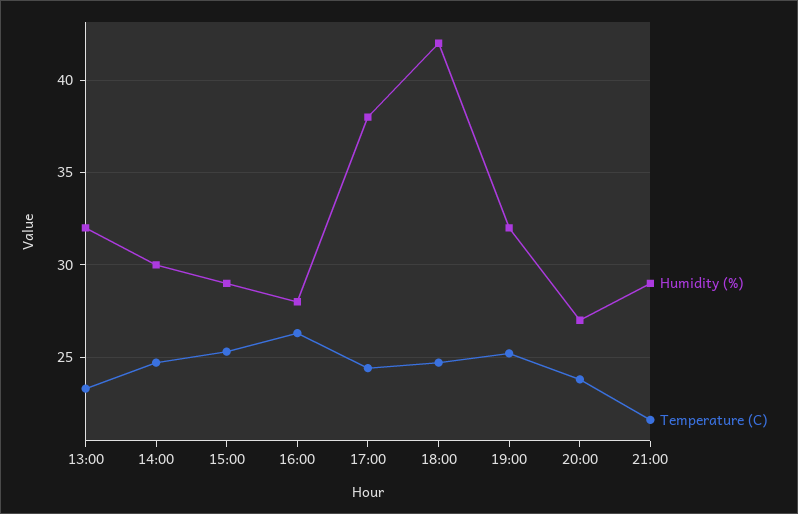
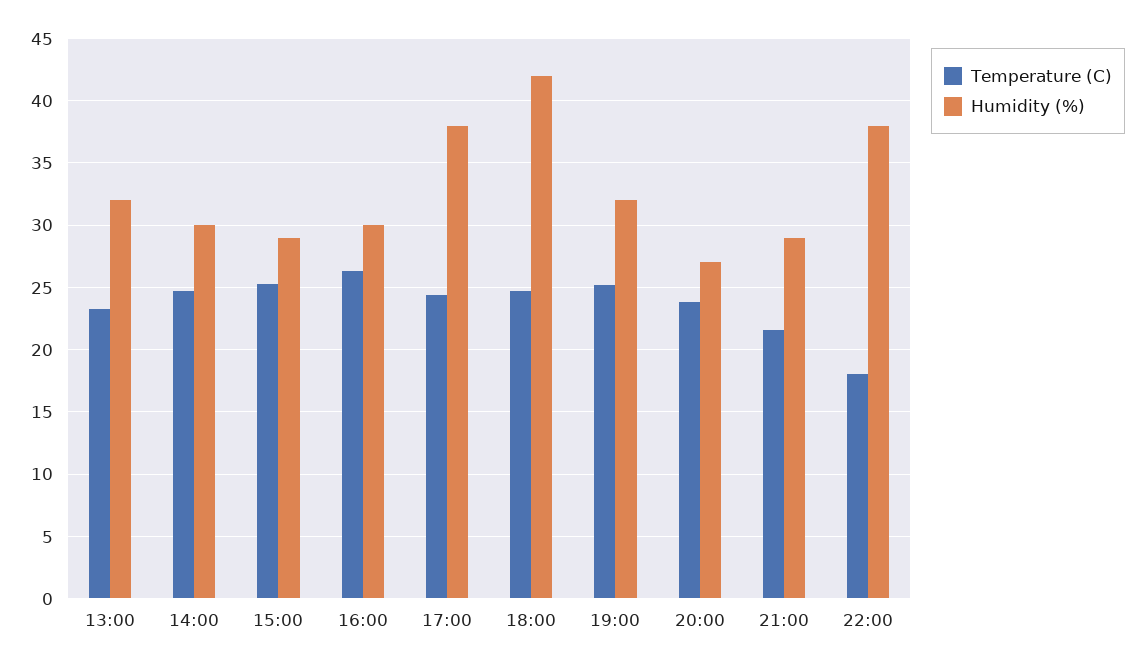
Humidity (%), 16:00: 28 -> 30
Temperature (C), 22:00: none -> 18
Humidity (%), 22:00: none -> 38

